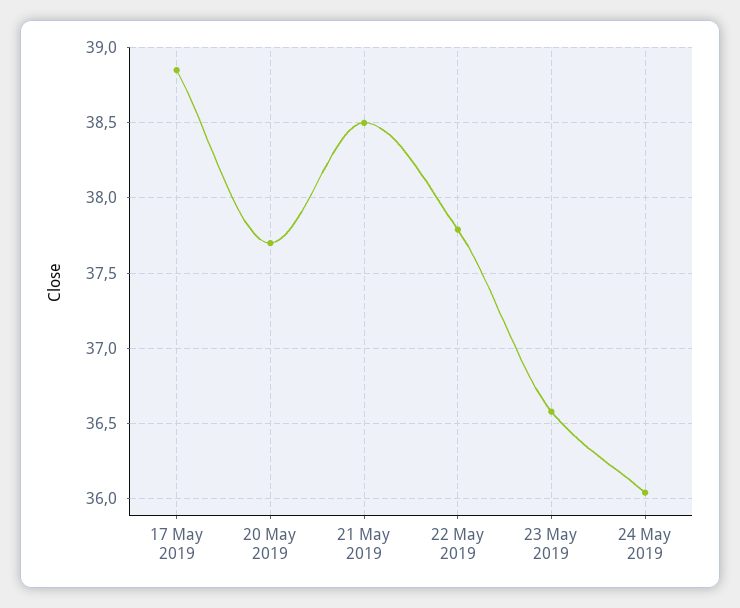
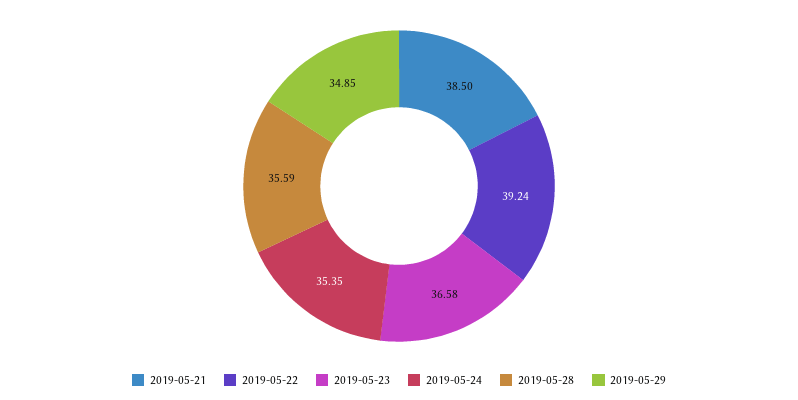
17 May 2019: 38.85 -> none
20 May 2019: 37.7 -> none
22 May 2019: 37.8 -> 39.24
24 May 2019: 36.05 -> 35.35
2019-05-28: none -> 35.59
2019-05-29: none -> 34.85

